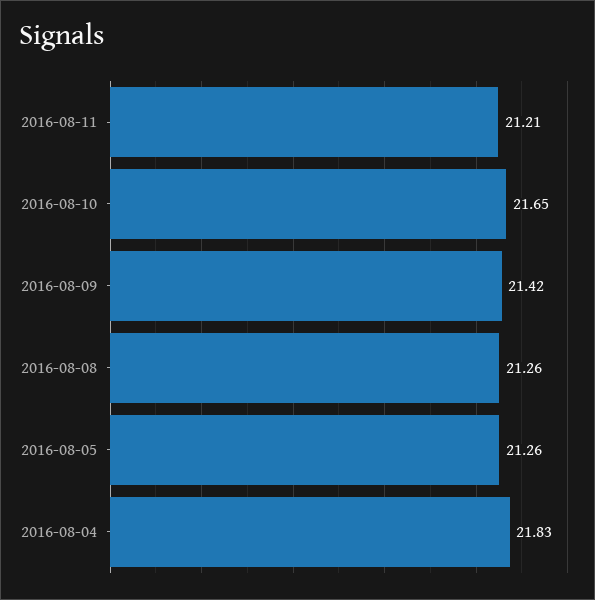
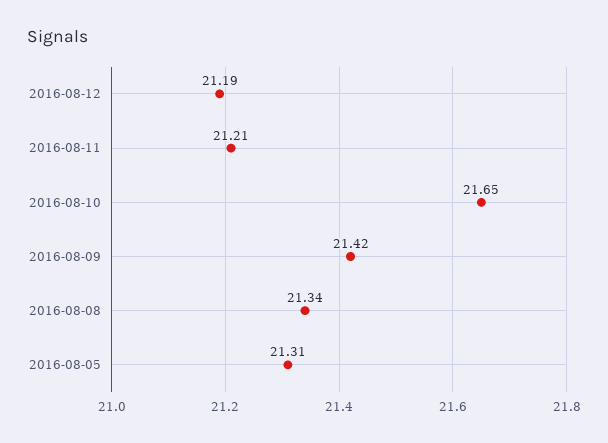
2016-08-08: 21.26 -> 21.34
2016-08-05: 21.26 -> 21.31
2016-08-04: 21.83 -> none
2016-08-12: none -> 21.19

